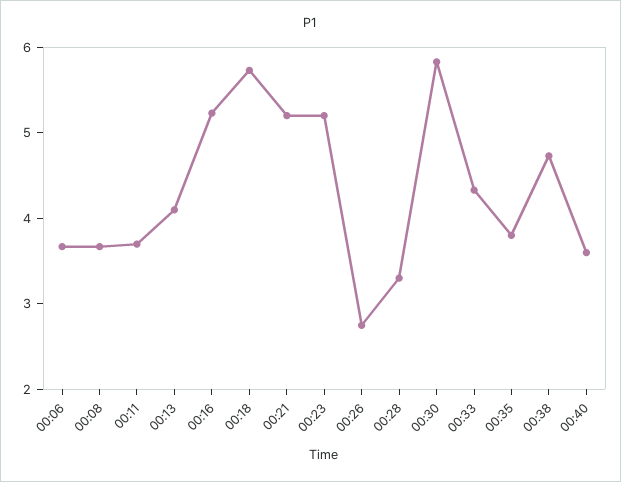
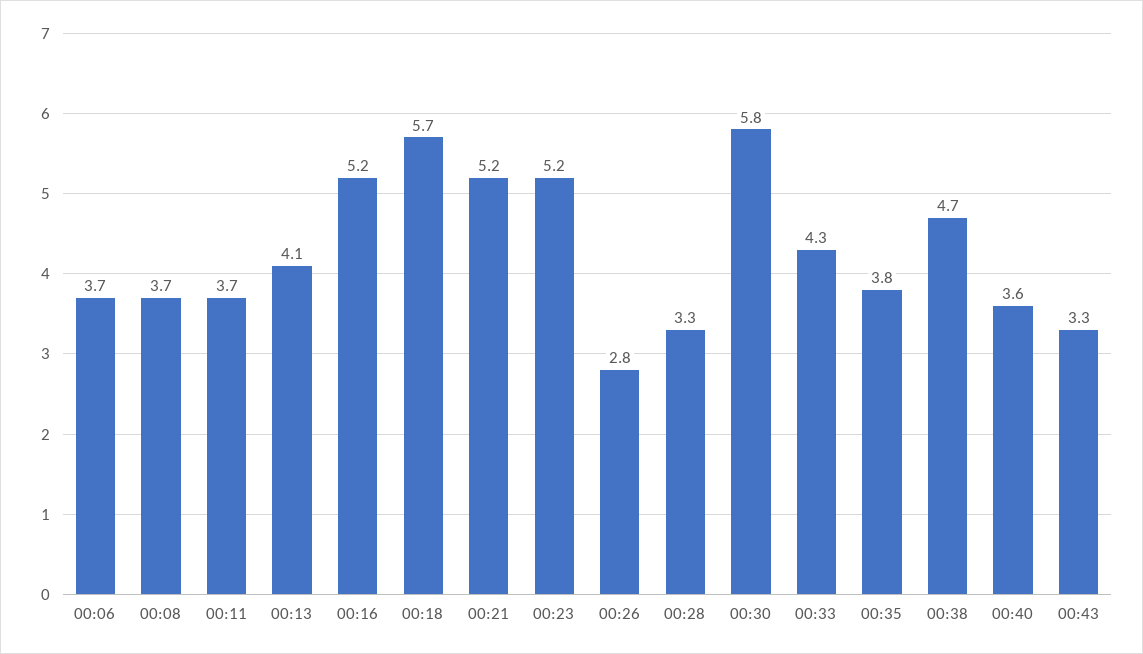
00:43: none -> 3.3

